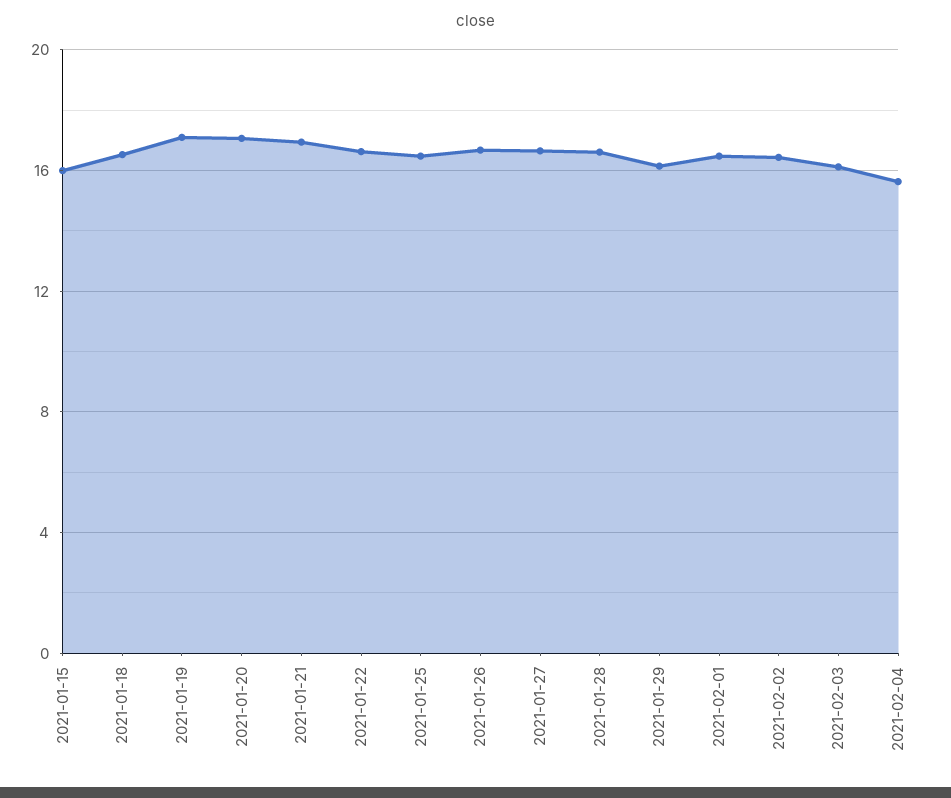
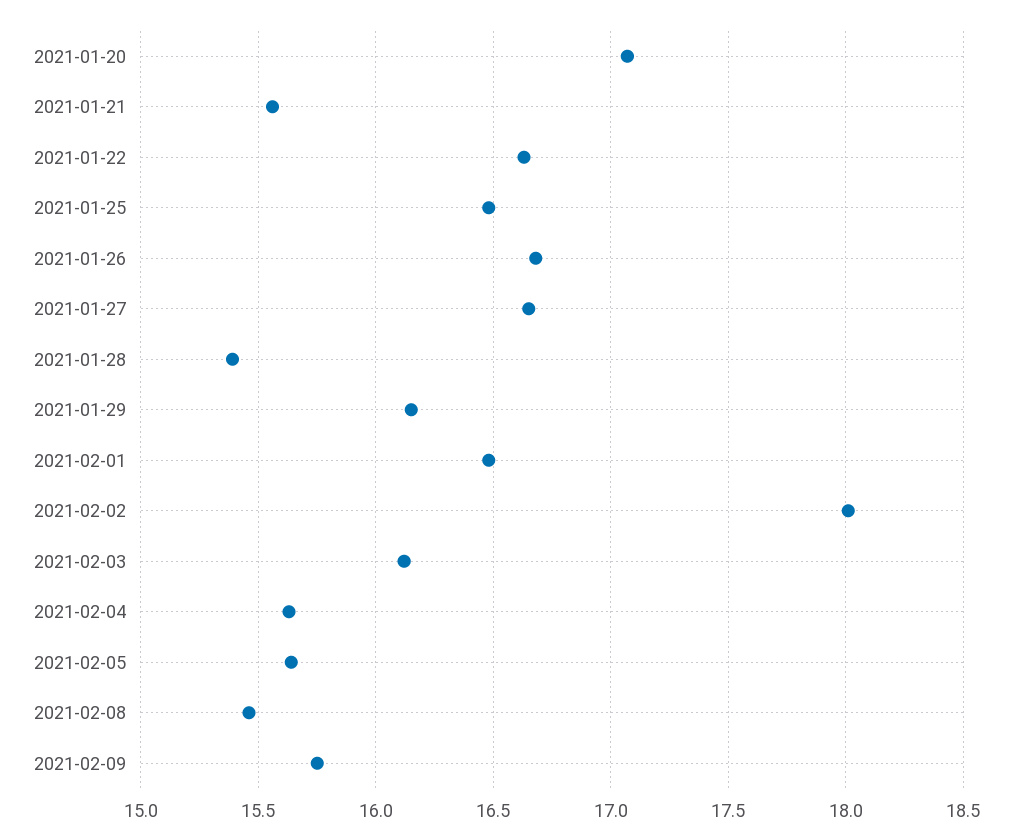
2021-01-15: 16 -> none
2021-01-18: 16.5 -> none
2021-01-19: 17 -> none
2021-01-21: 17 -> 15.55
2021-01-28: 16.5 -> 15.4
2021-02-02: 16.5 -> 18
2021-02-05: none -> 15.65
2021-02-08: none -> 15.45
2021-02-09: none -> 15.75

